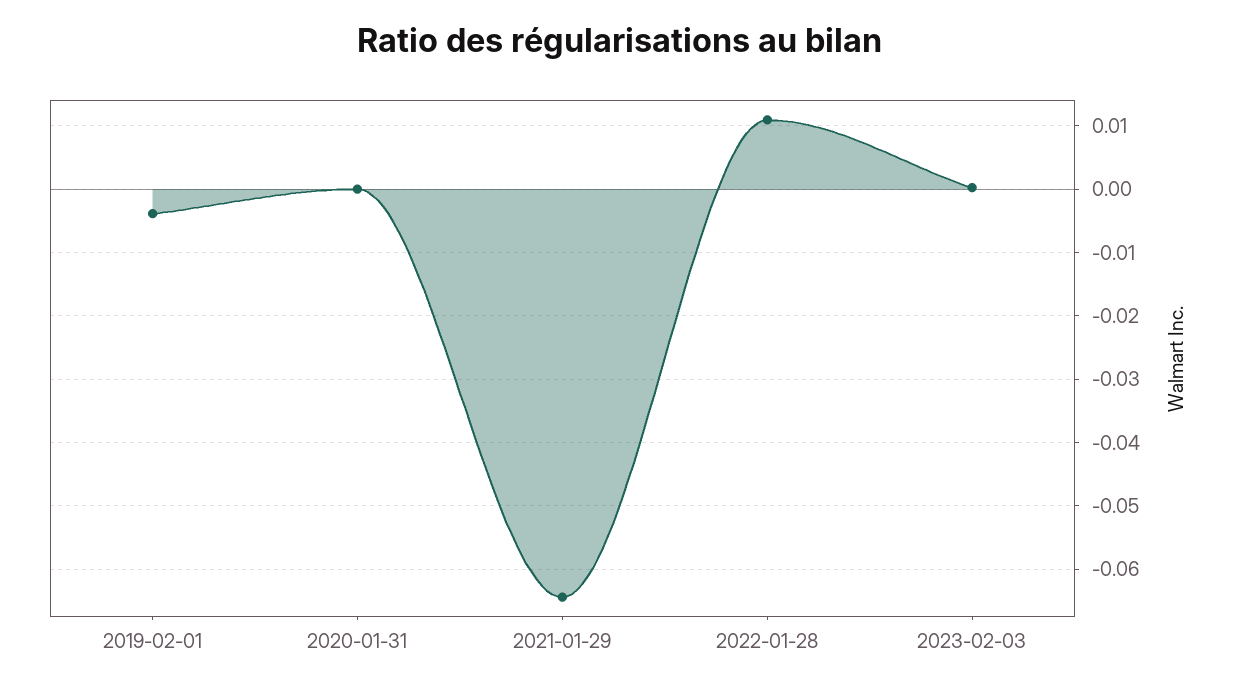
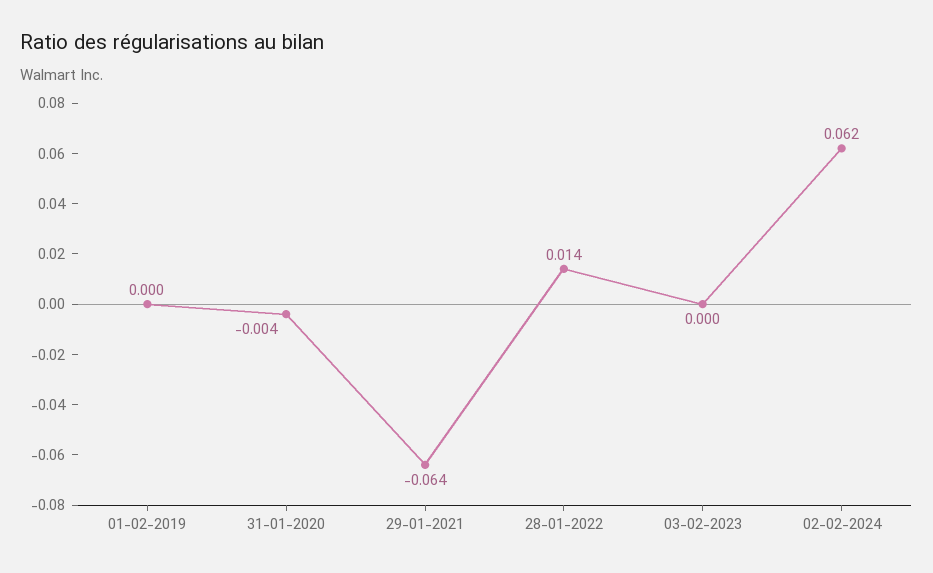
2019-02-01: -0.004 -> 0
2020-01-31: 0 -> -0.004
2022-01-28: 0.011 -> 0.014
02-02-2024: none -> 0.062

